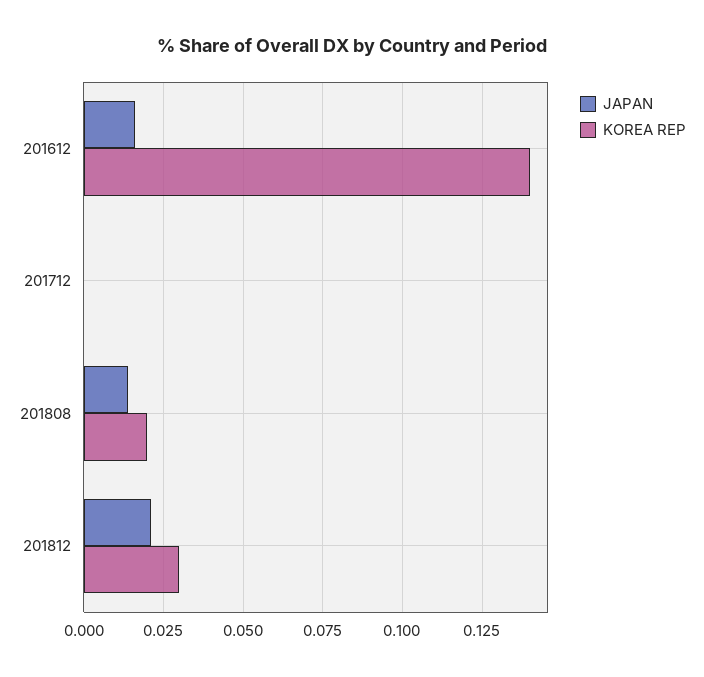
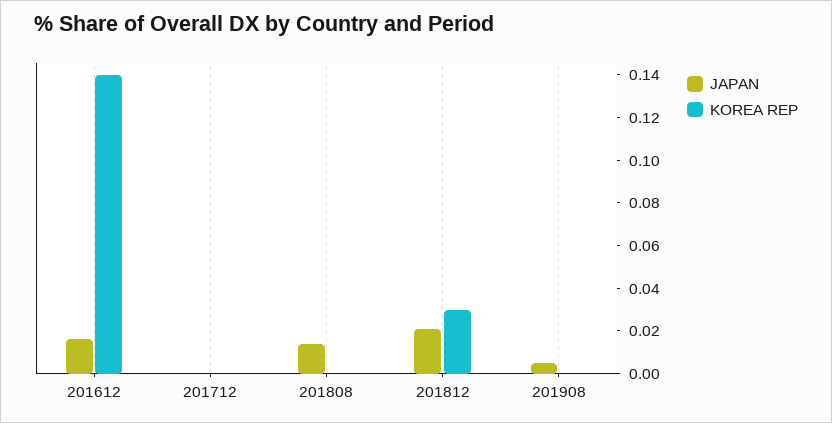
KOREA REP, 201808: 0.02 -> 0
JAPAN, 201908: none -> 0.005
KOREA REP, 201908: none -> 0

